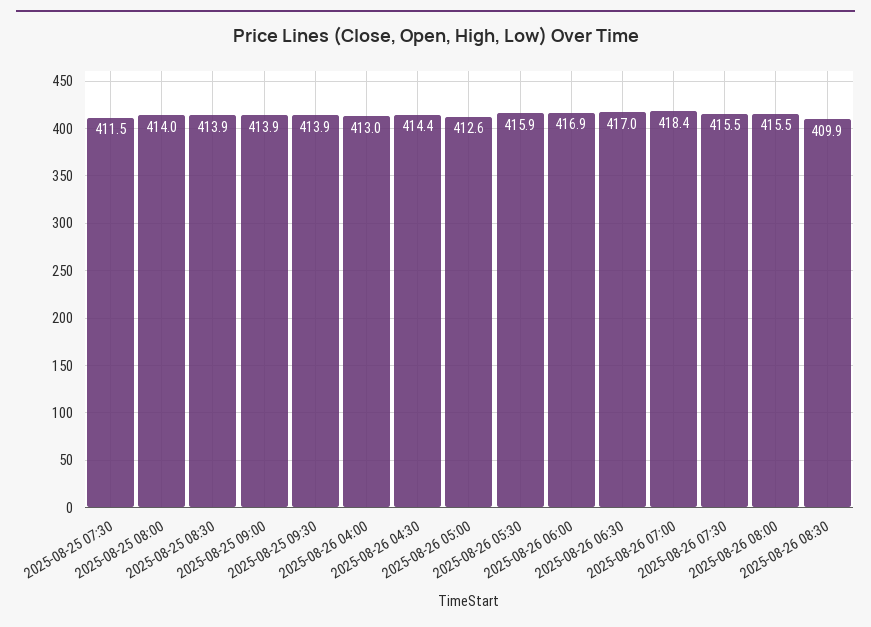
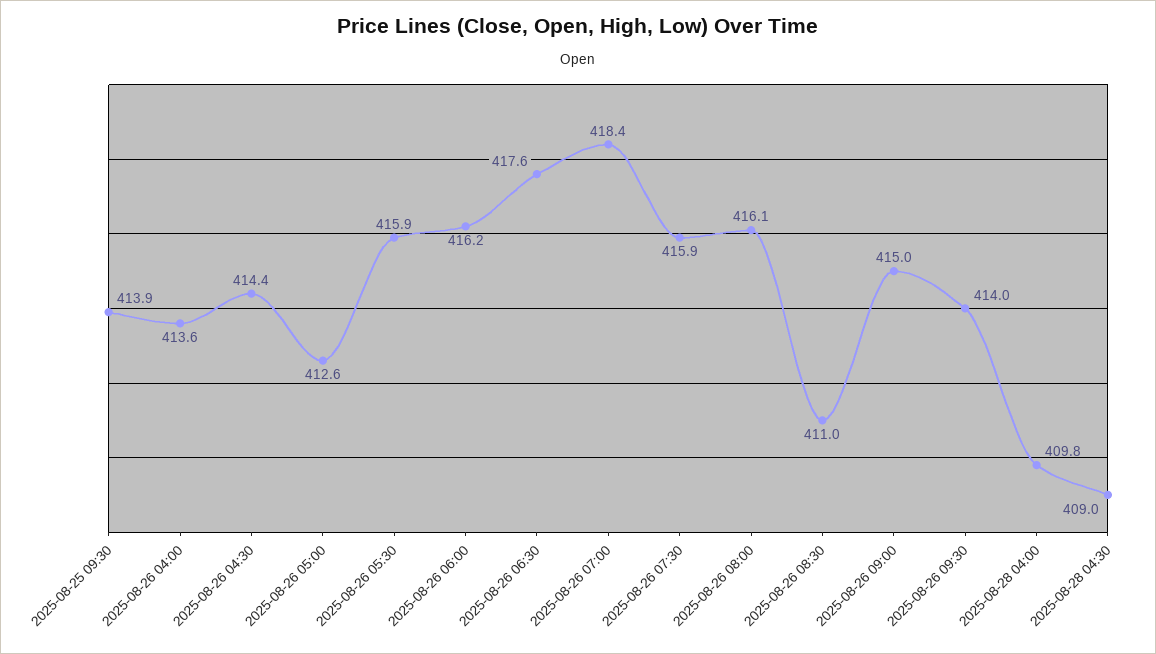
2025-08-25 07:30: 411.5 -> none
2025-08-25 08:00: 414 -> none
2025-08-25 08:30: 413.9 -> none
2025-08-25 09:00: 413.9 -> none
2025-08-26 04:00: 413 -> 413.6
2025-08-26 06:00: 416.9 -> 416.2
2025-08-26 06:30: 417 -> 417.6
2025-08-26 07:30: 415.5 -> 415.9
2025-08-26 08:00: 415.5 -> 416.1
2025-08-26 08:30: 409.9 -> 411
2025-08-26 09:00: none -> 415
2025-08-26 09:30: none -> 414
2025-08-28 04:00: none -> 409.8
2025-08-28 04:30: none -> 409

